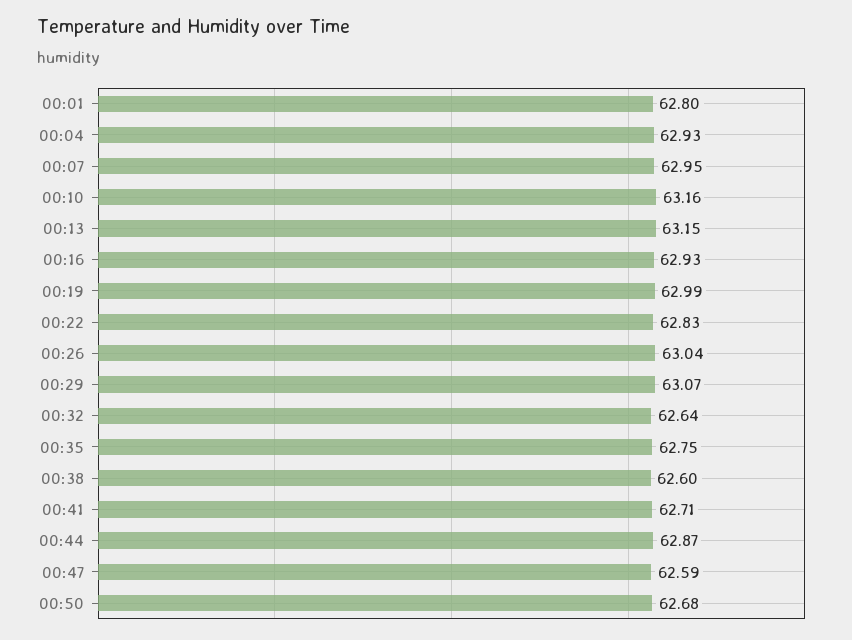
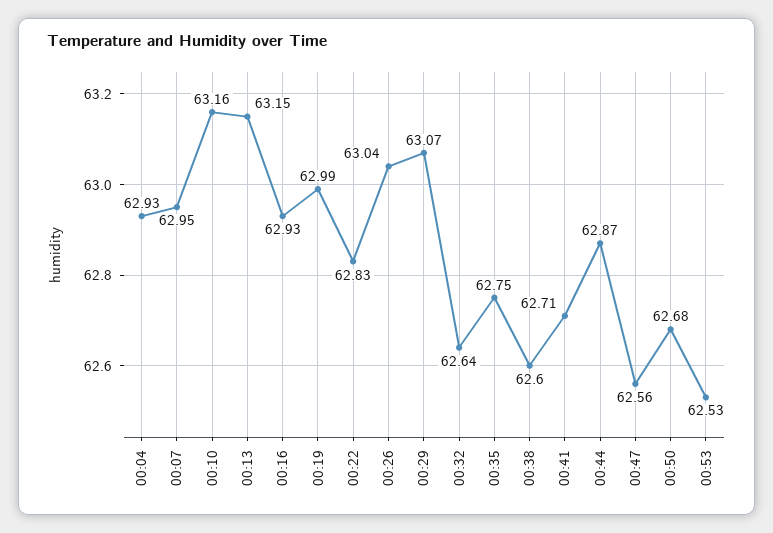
00:01: 62.8 -> none
00:47: 62.59 -> 62.56
00:53: none -> 62.53

